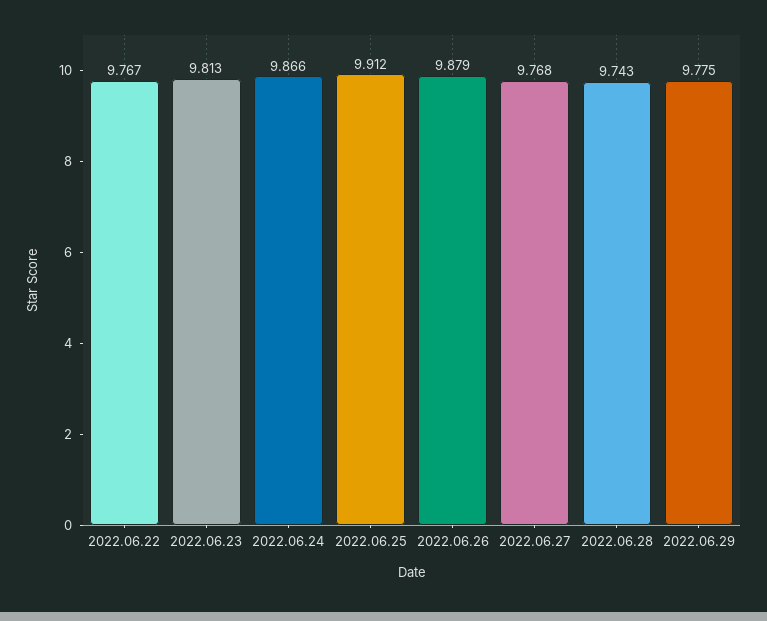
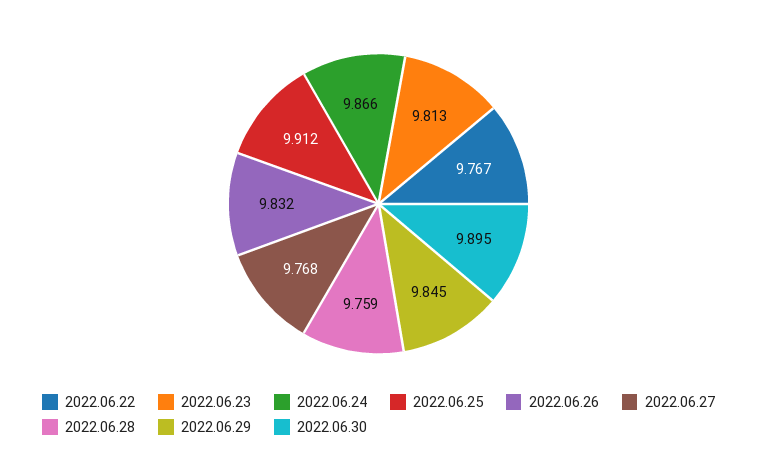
2022.06.26: 9.879 -> 9.832
2022.06.28: 9.743 -> 9.759
2022.06.29: 9.775 -> 9.845
2022.06.30: none -> 9.895

